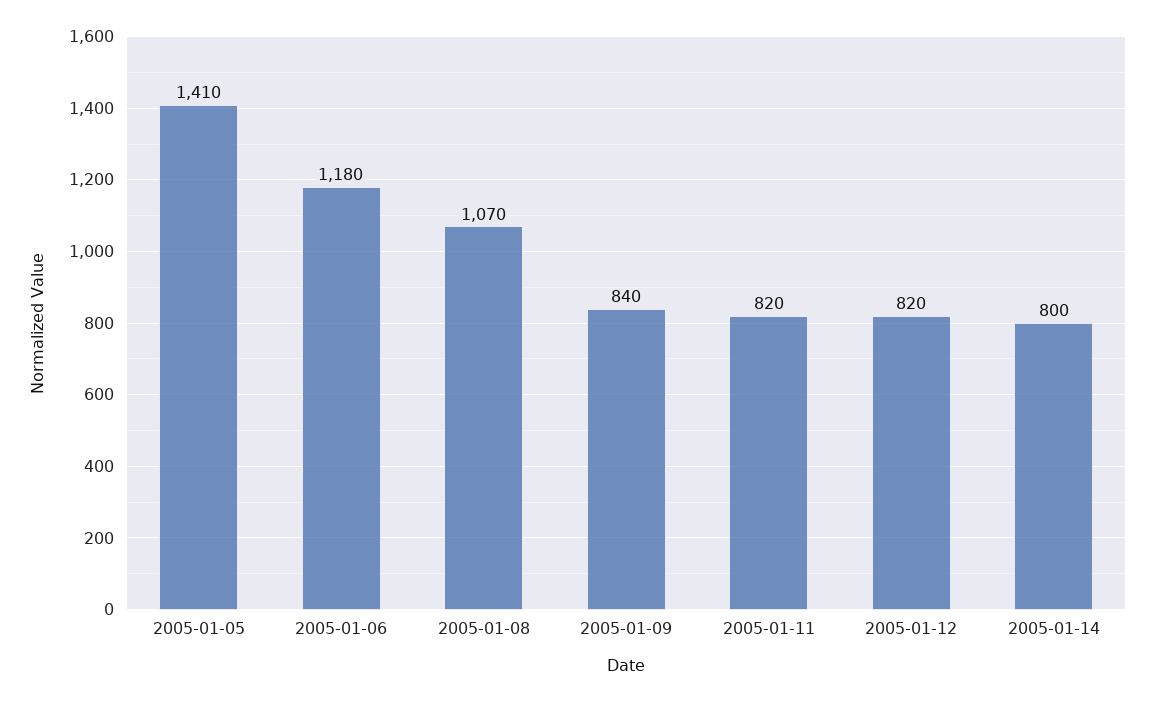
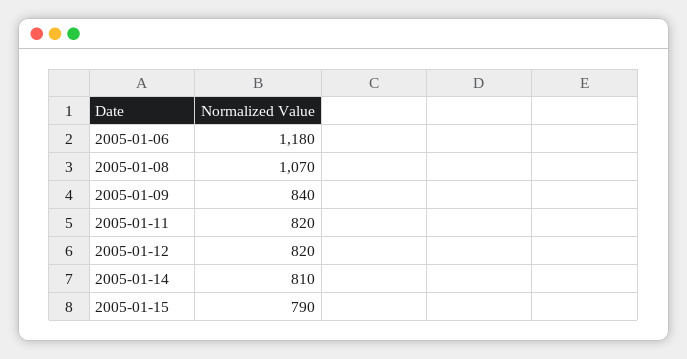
2005-01-05: 1410 -> none
2005-01-14: 800 -> 810
2005-01-15: none -> 790

